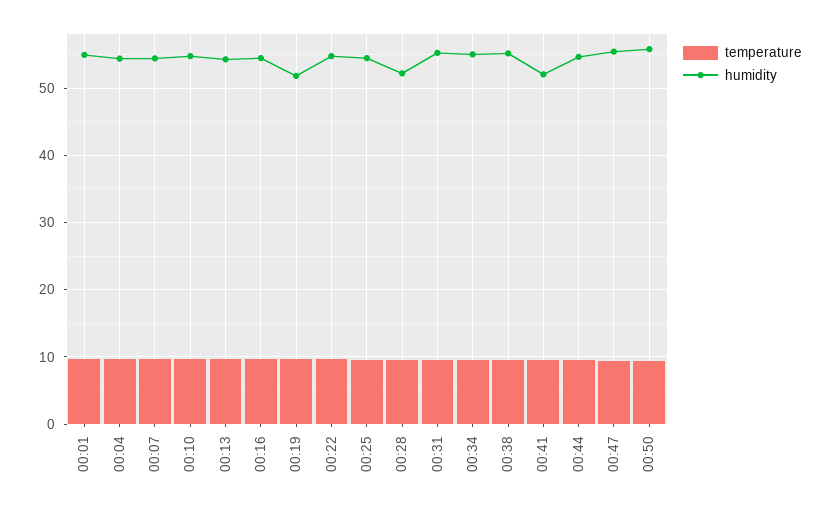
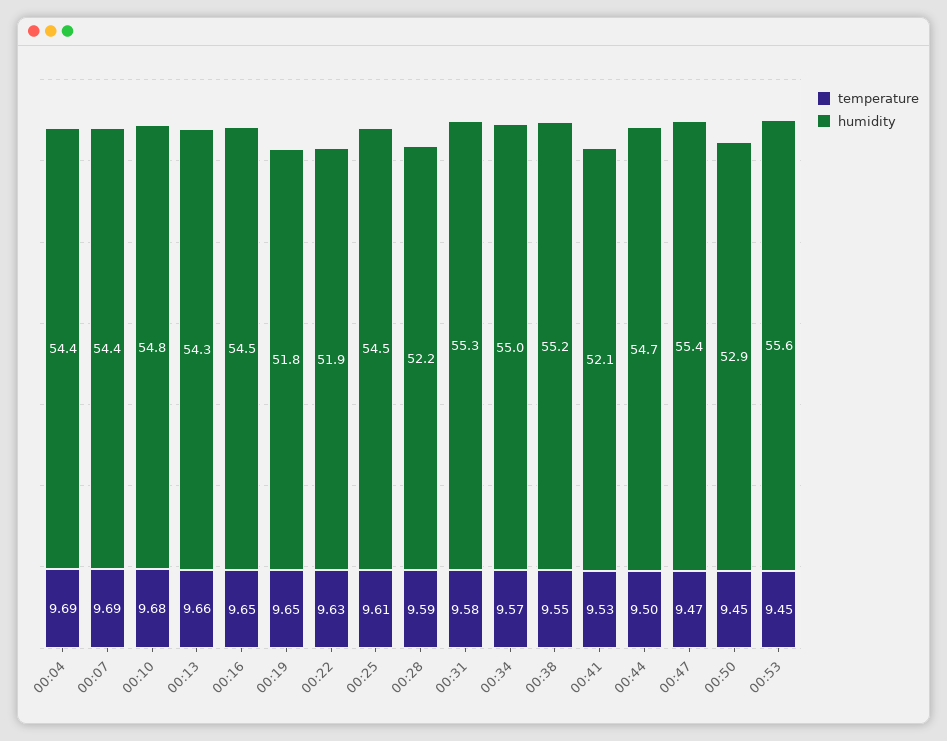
temperature, 00:01: 10 -> none
humidity, 00:01: 55 -> none
humidity, 00:22: 55 -> 51.9
humidity, 00:50: 56 -> 52.9
temperature, 00:53: none -> 9.45
humidity, 00:53: none -> 55.6

